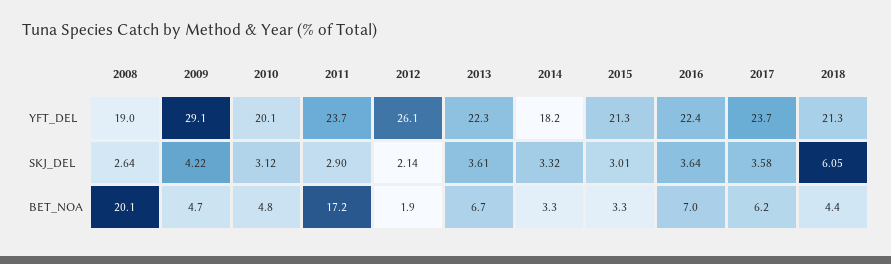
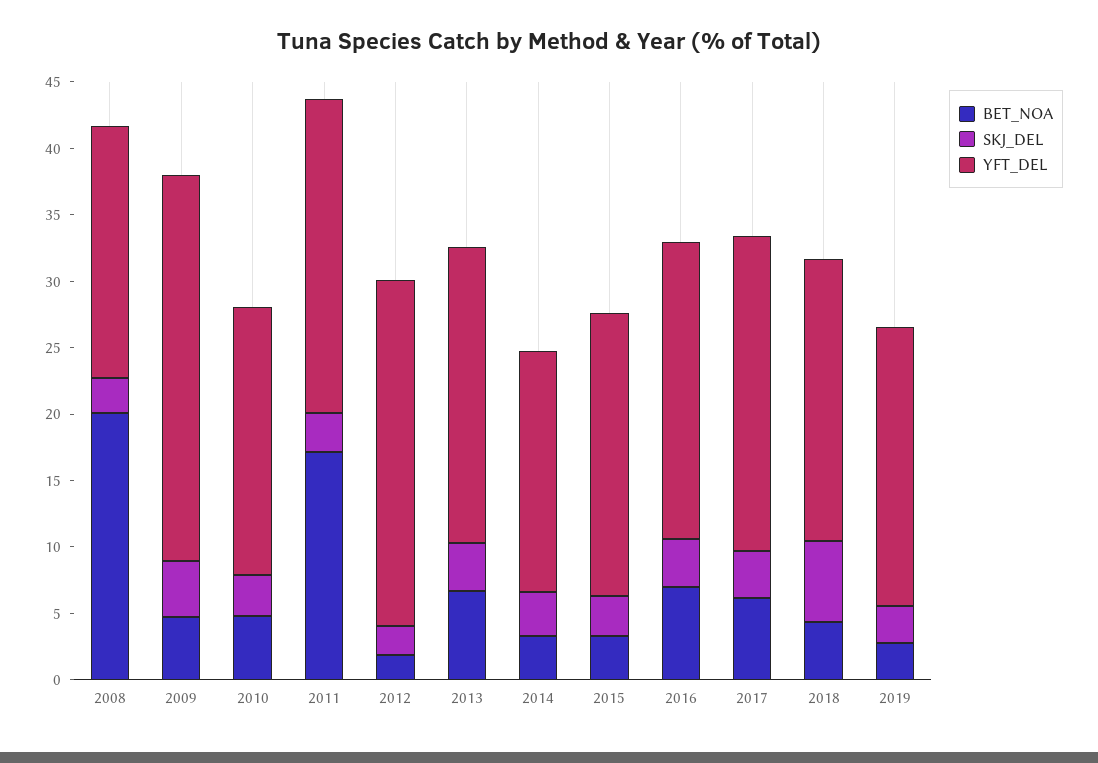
BET_NOA, 2019: none -> 3
SKJ_DEL, 2019: none -> 3
YFT_DEL, 2019: none -> 21

